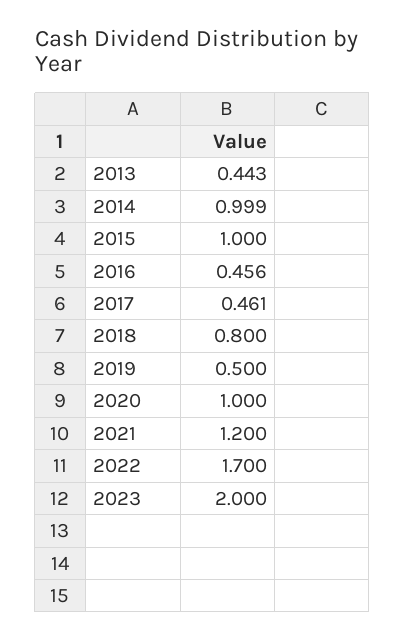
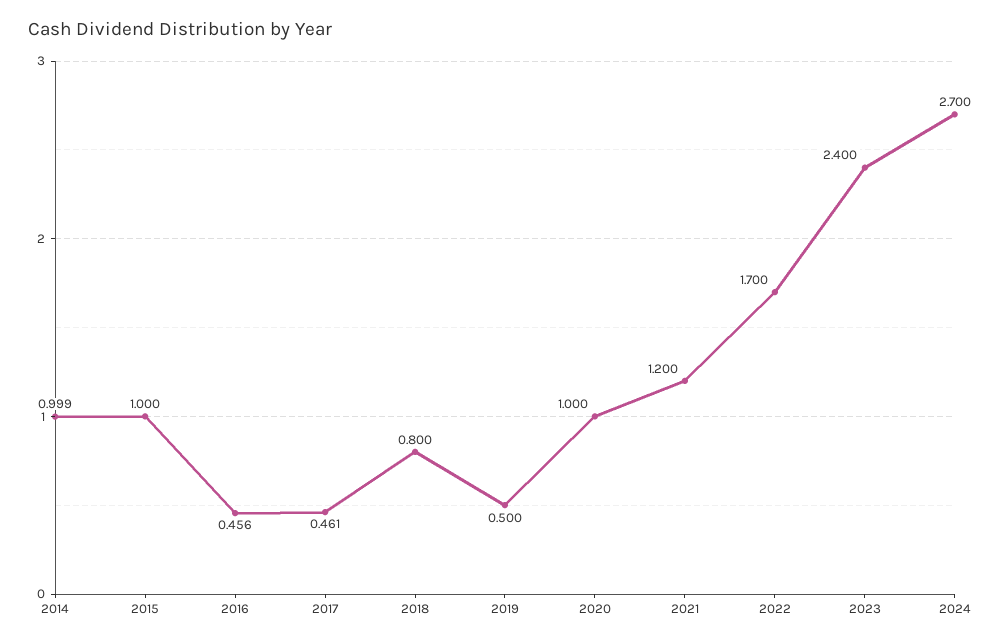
2013: 0.443 -> none
2023: 2 -> 2.4
2024: none -> 2.7

